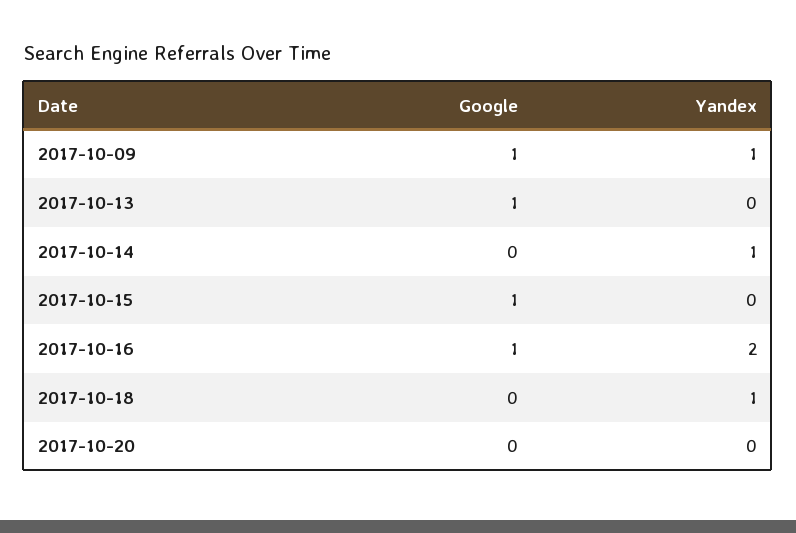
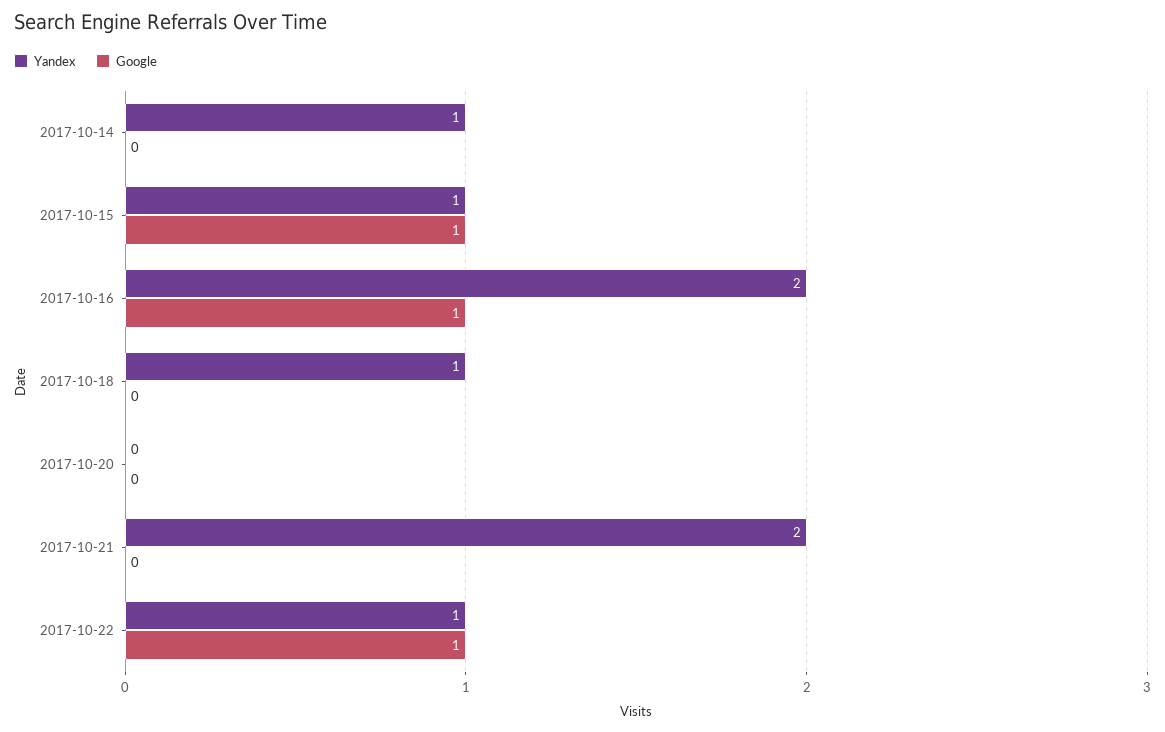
Google, 2017-10-09: 1 -> none
Yandex, 2017-10-09: 1 -> none
Google, 2017-10-13: 1 -> none
Yandex, 2017-10-13: 0 -> none
Yandex, 2017-10-15: 0 -> 1
Yandex, 2017-10-21: none -> 2
Google, 2017-10-21: none -> 0
Yandex, 2017-10-22: none -> 1
Google, 2017-10-22: none -> 1

